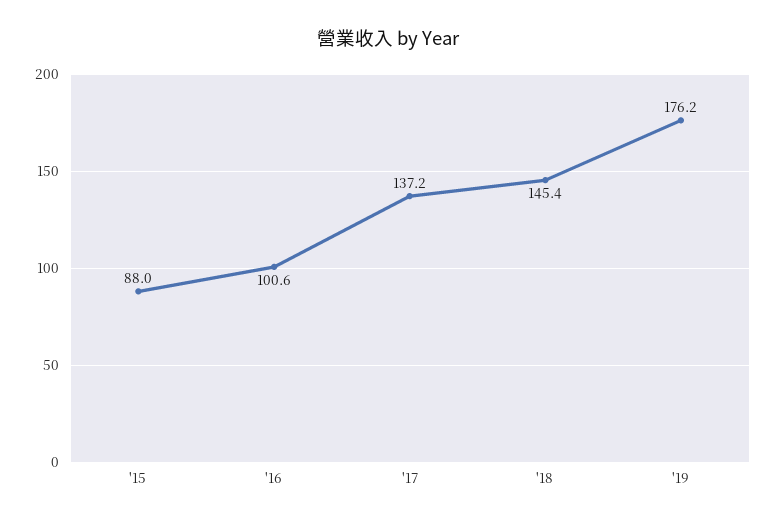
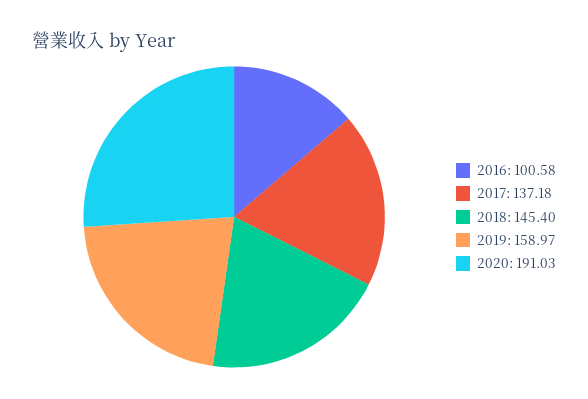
'15: 88 -> none
'19: 176.2 -> 158.97
2020: none -> 191.03

